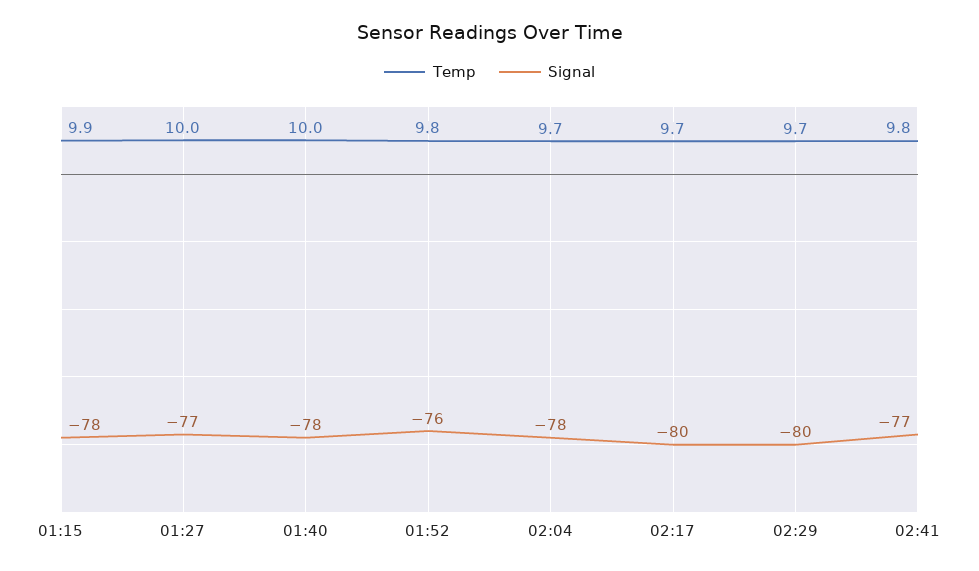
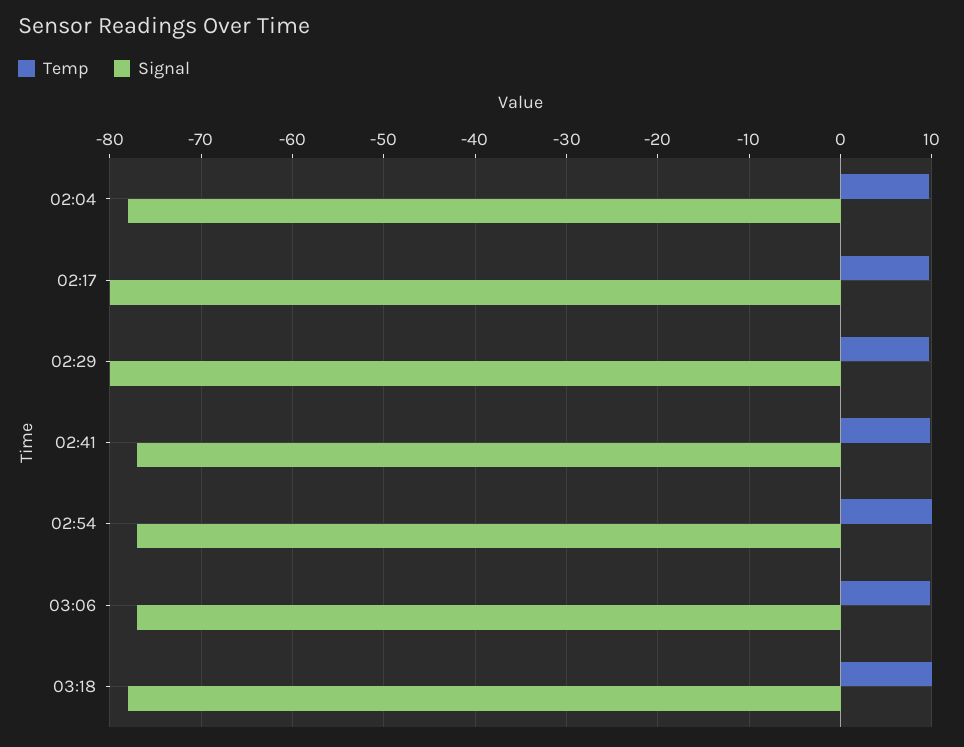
Temp, 01:15: 9.9 -> none
Signal, 01:15: -78 -> none
Temp, 01:27: 10 -> none
Signal, 01:27: -77 -> none
Temp, 01:40: 10 -> none
Signal, 01:40: -78 -> none
Temp, 01:52: 9.8 -> none
Signal, 01:52: -76 -> none
Temp, 02:54: none -> 10
Signal, 02:54: none -> -77
Temp, 03:06: none -> 10
Signal, 03:06: none -> -77
Temp, 03:18: none -> 10
Signal, 03:18: none -> -78

